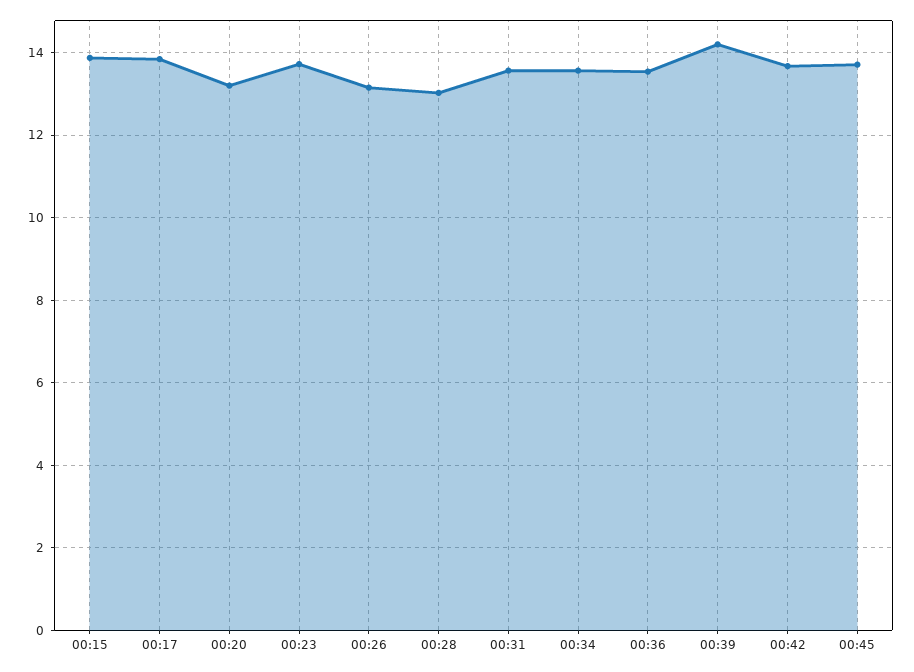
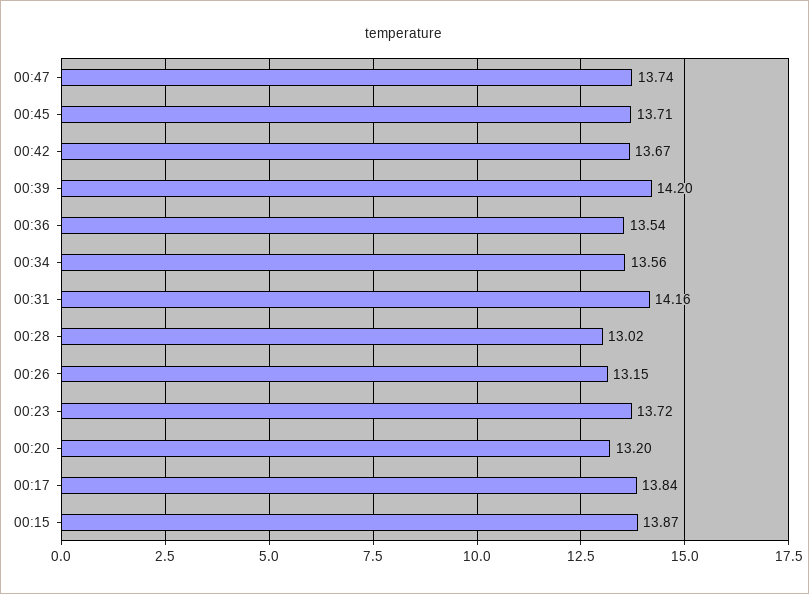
00:31: 13.6 -> 14.16
00:47: none -> 13.74

